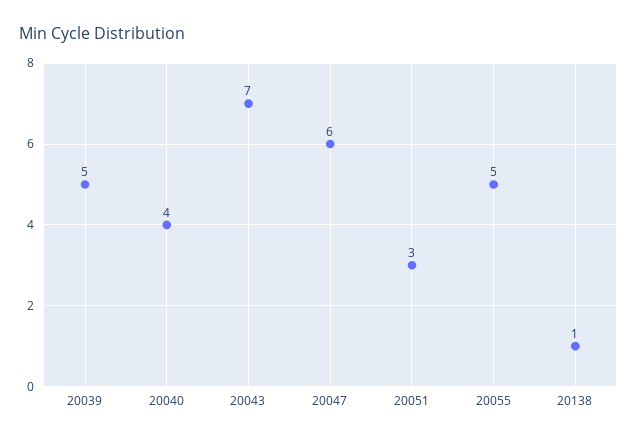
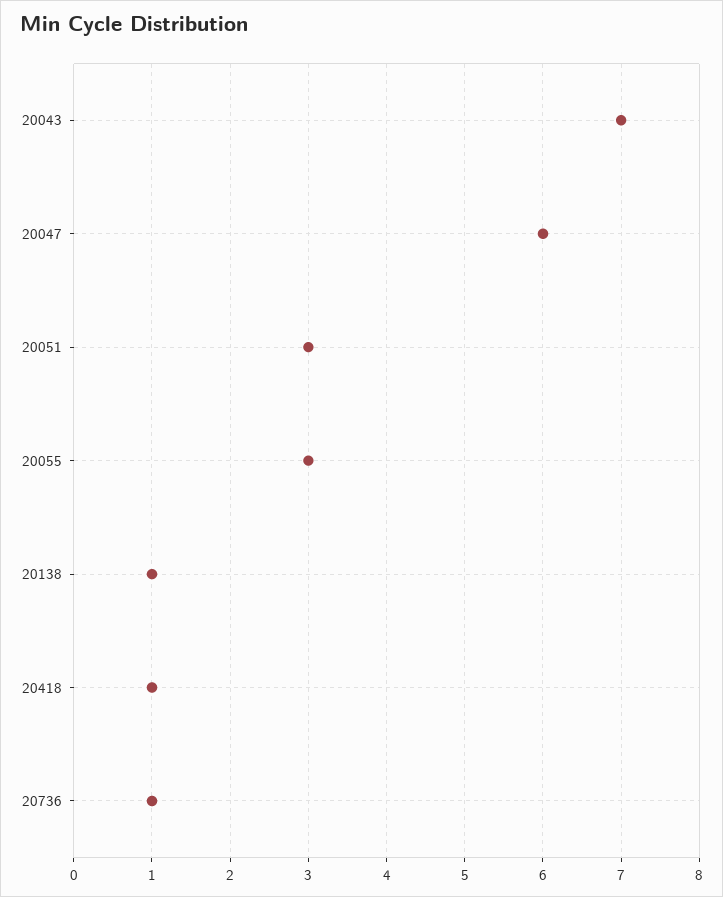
20039: 5 -> none
20040: 4 -> none
20055: 5 -> 3
20418: none -> 1
20736: none -> 1

